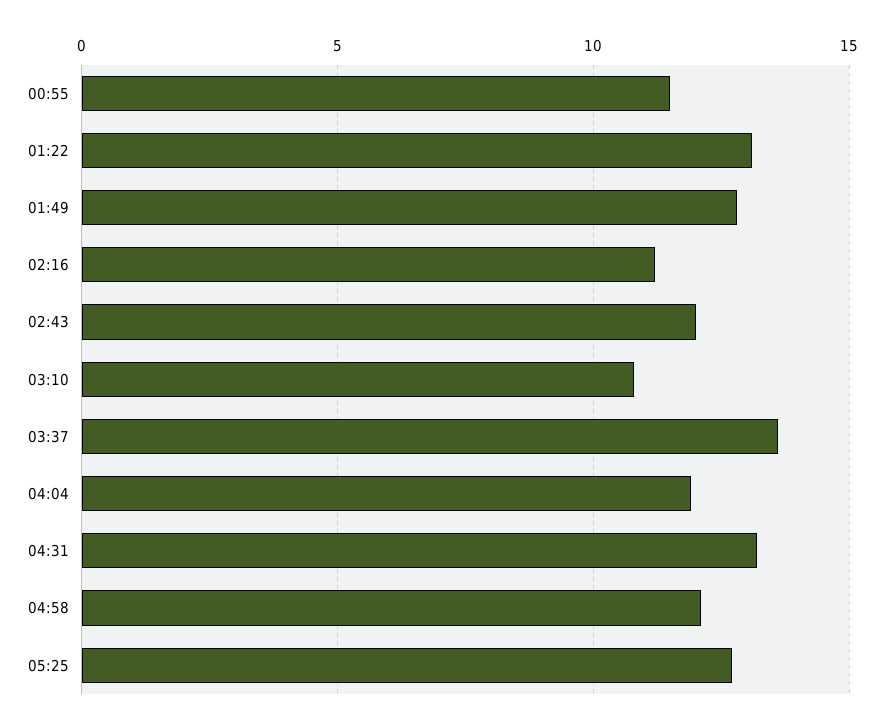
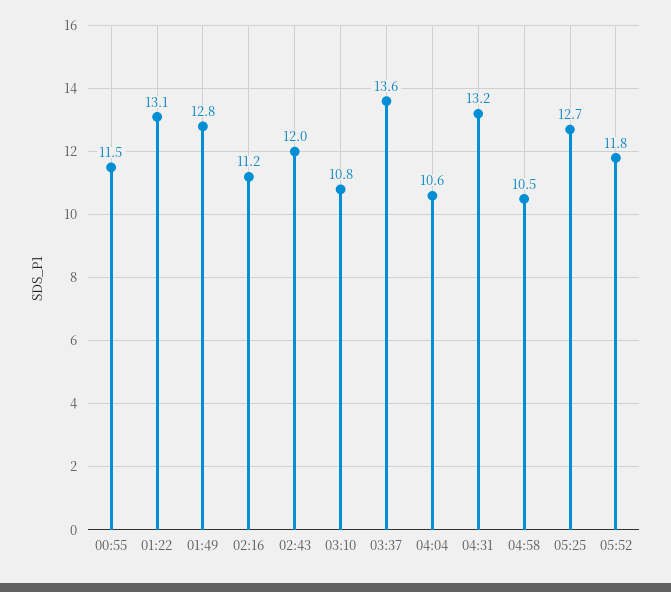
04:04: 12 -> 10.6
04:58: 12 -> 10.5
05:52: none -> 11.8

